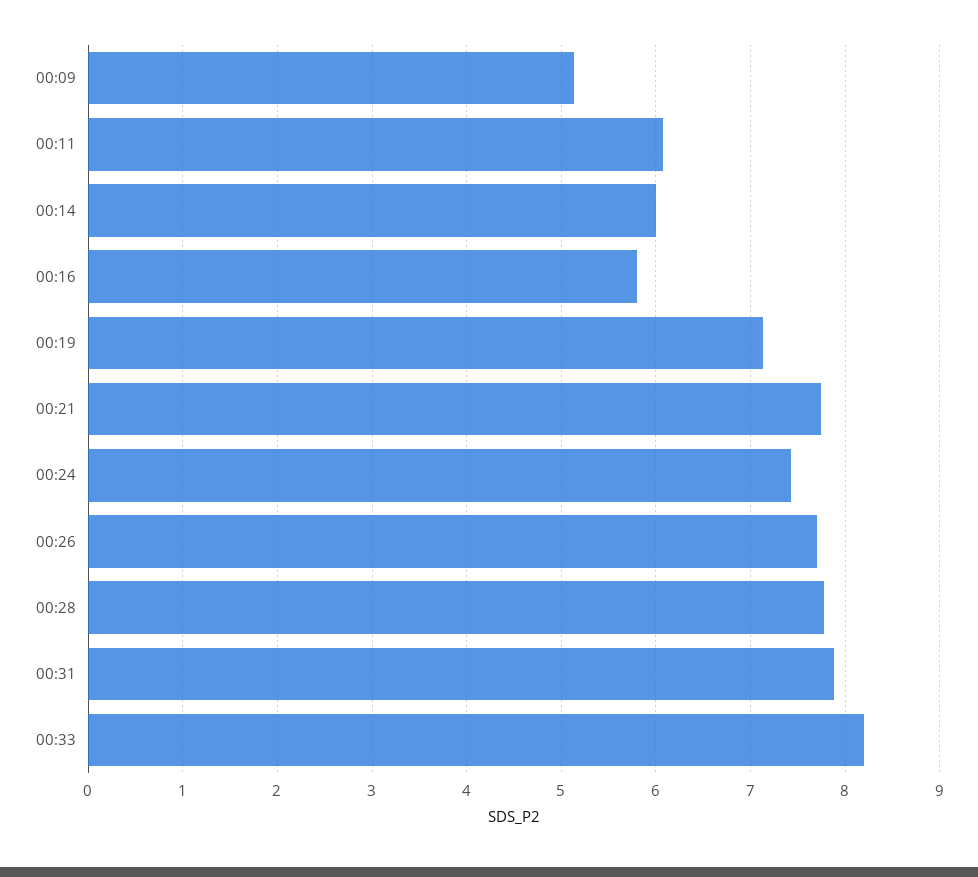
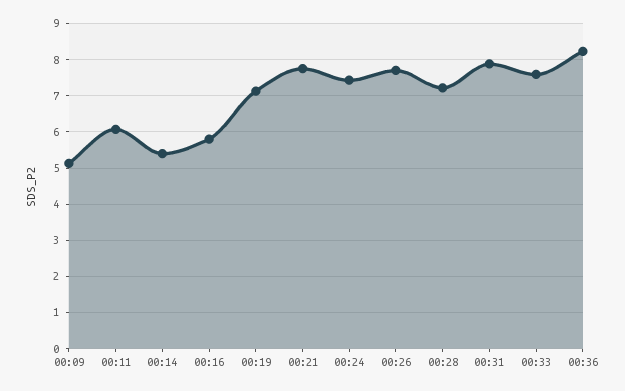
00:14: 6 -> 5.4
00:28: 7.8 -> 7.2
00:33: 8.2 -> 7.6
00:36: none -> 8.2

